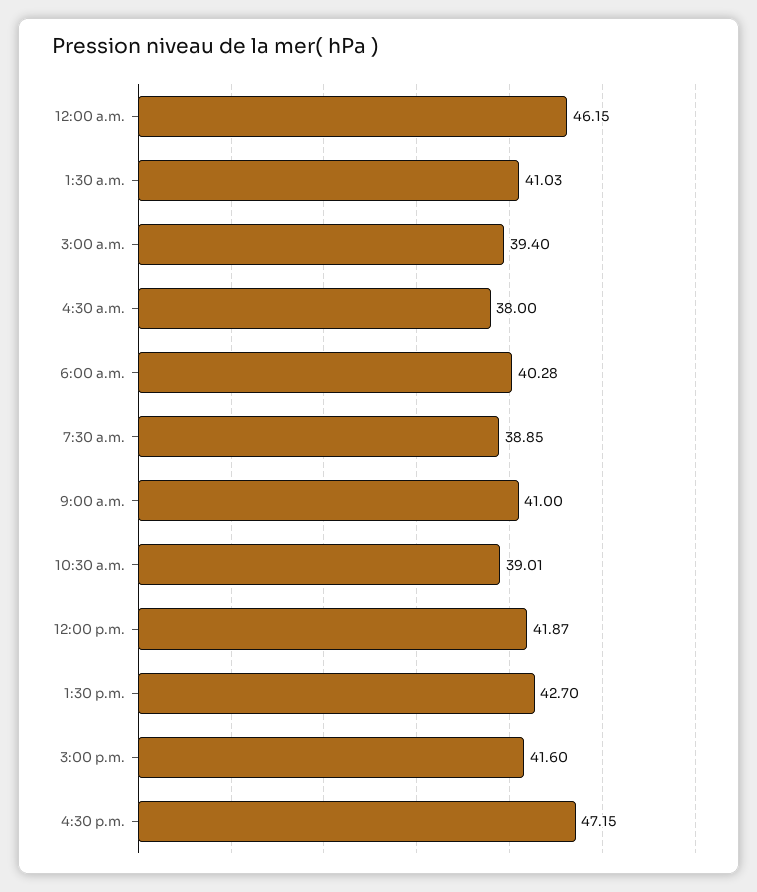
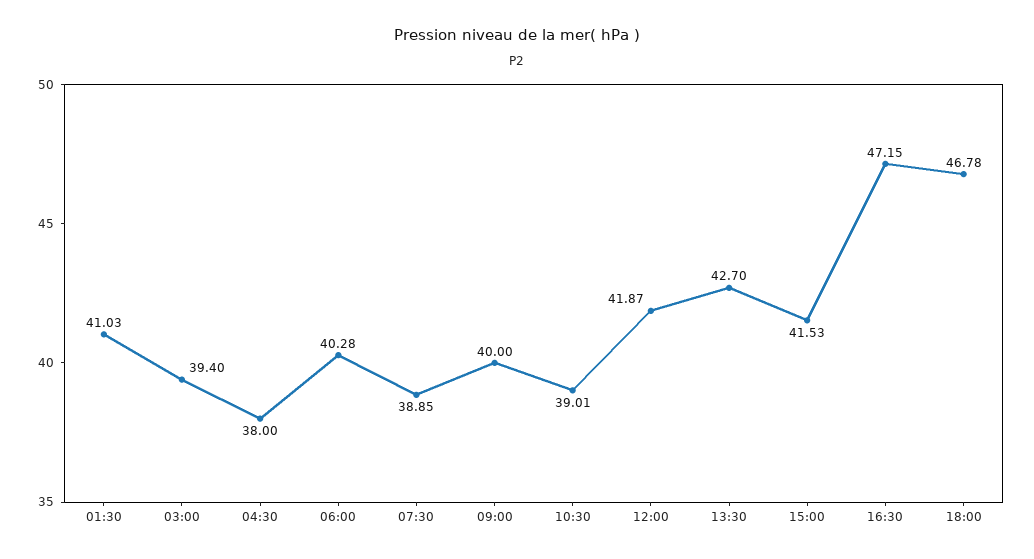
12:00 a.m.: 46.15 -> none
9:00 a.m.: 41 -> 40
3:00 p.m.: 41.6 -> 41.53
18:00: none -> 46.78

